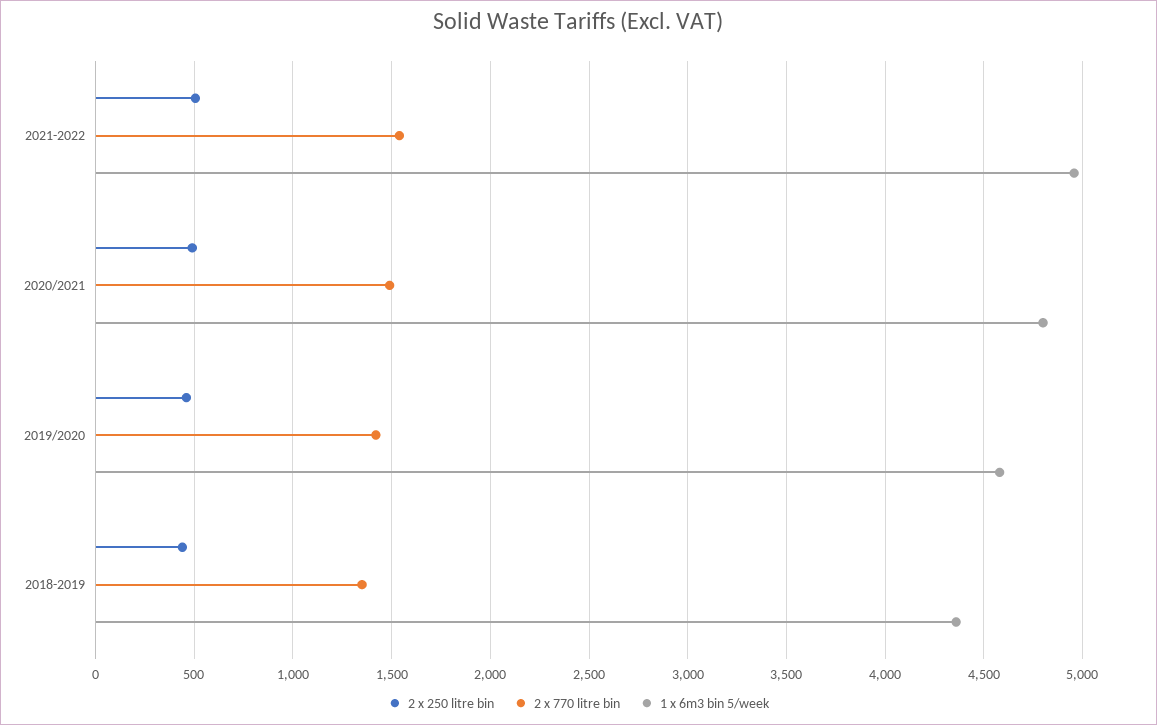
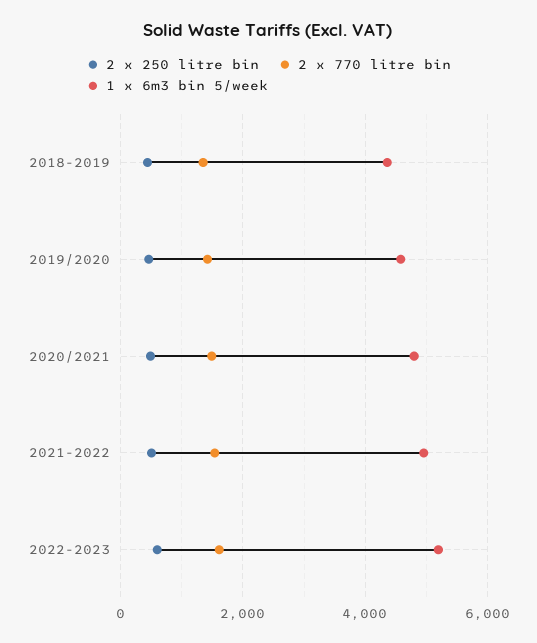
2 x 250 litre bin, 2022-2023: none -> 600
2 x 770 litre bin, 2022-2023: none -> 1600
1 x 6m3 bin 5/week, 2022-2023: none -> 5200

